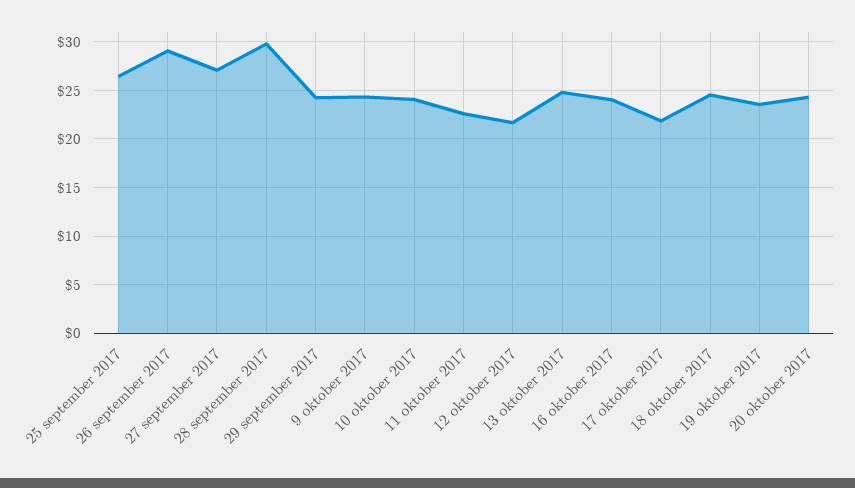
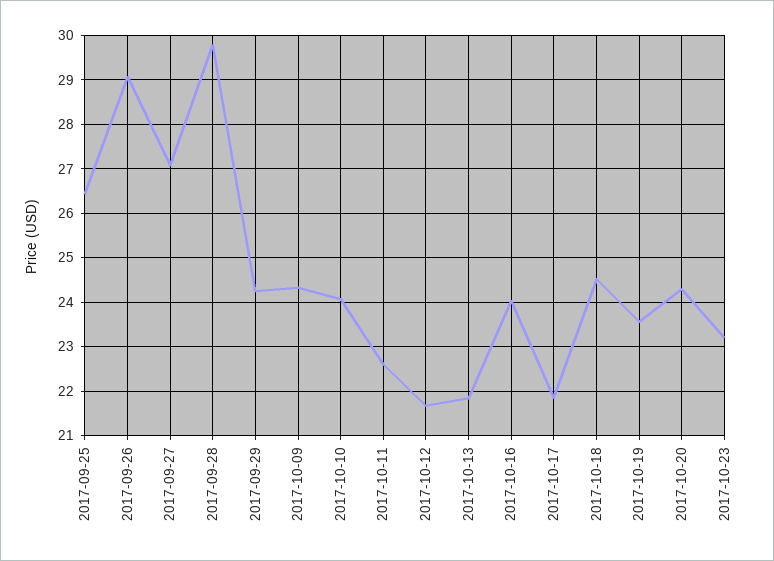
13 oktober 2017: 25 -> 21.8
2017-10-23: none -> 23.2

